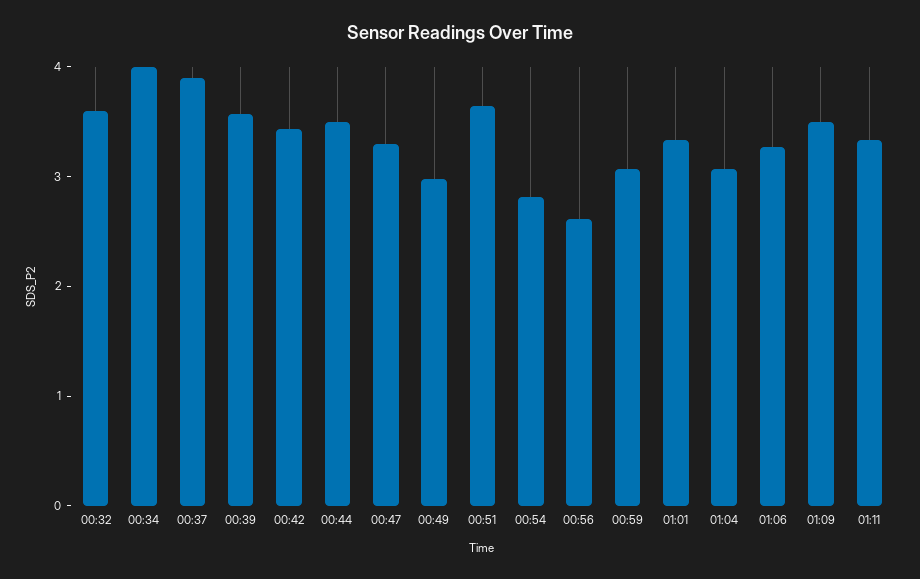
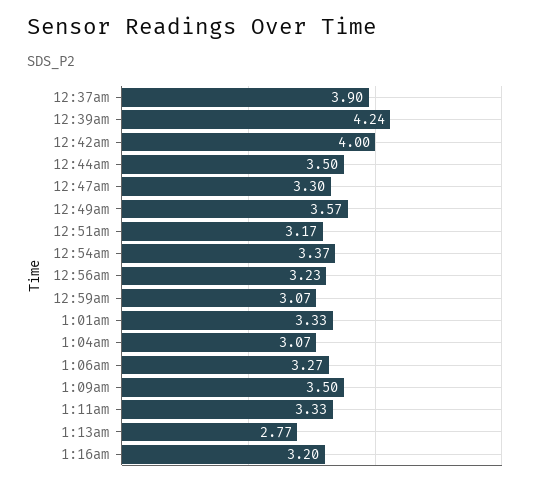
00:32: 3.6 -> none
00:34: 4 -> none
00:39: 3.6 -> 4.24
00:42: 3.4 -> 4
00:49: 3 -> 3.57
00:51: 3.6 -> 3.17
00:54: 2.8 -> 3.37
00:56: 2.6 -> 3.23
1:13am: none -> 2.77
1:16am: none -> 3.2

